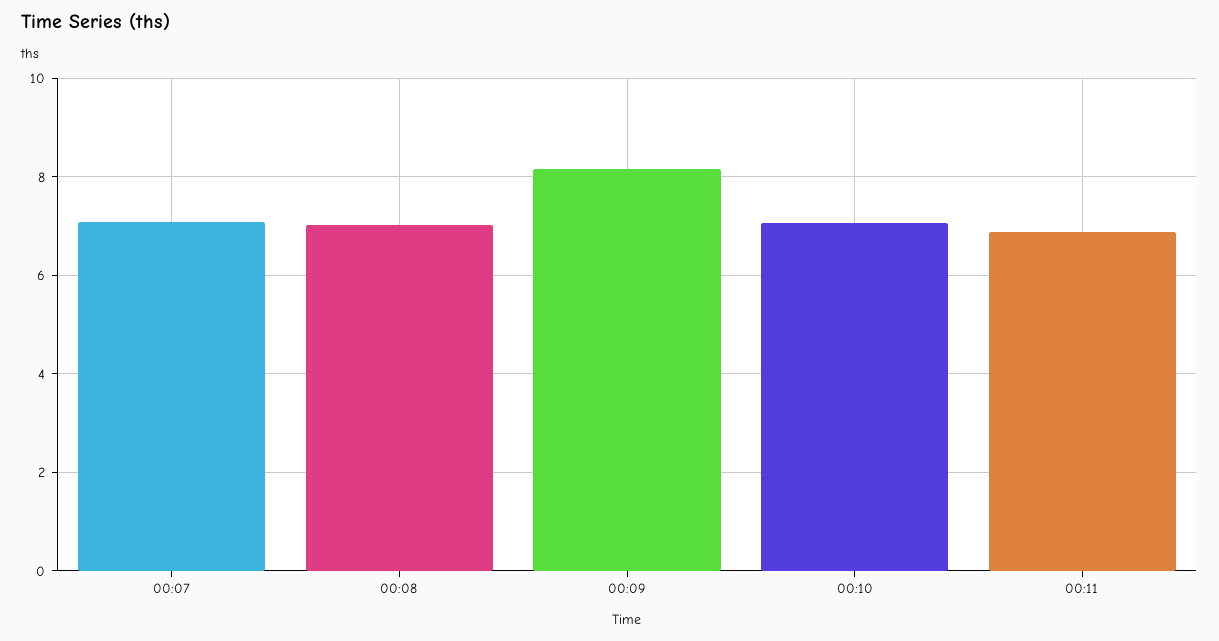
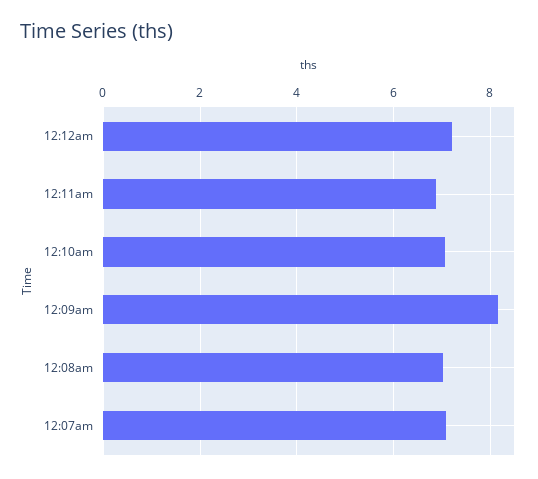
12:12am: none -> 7.2

